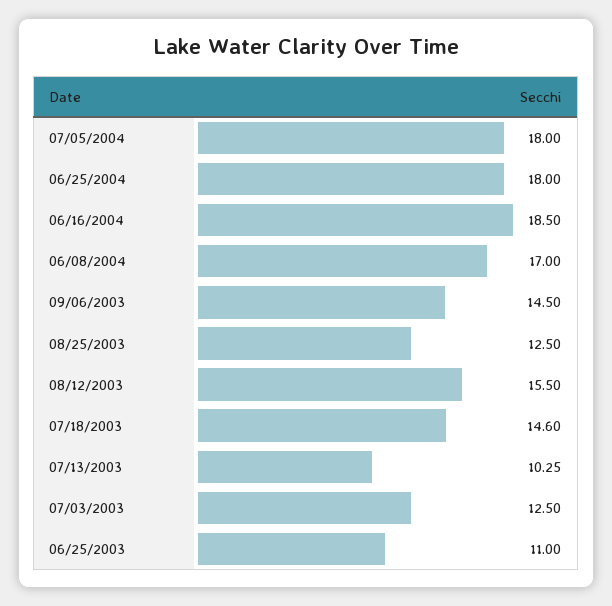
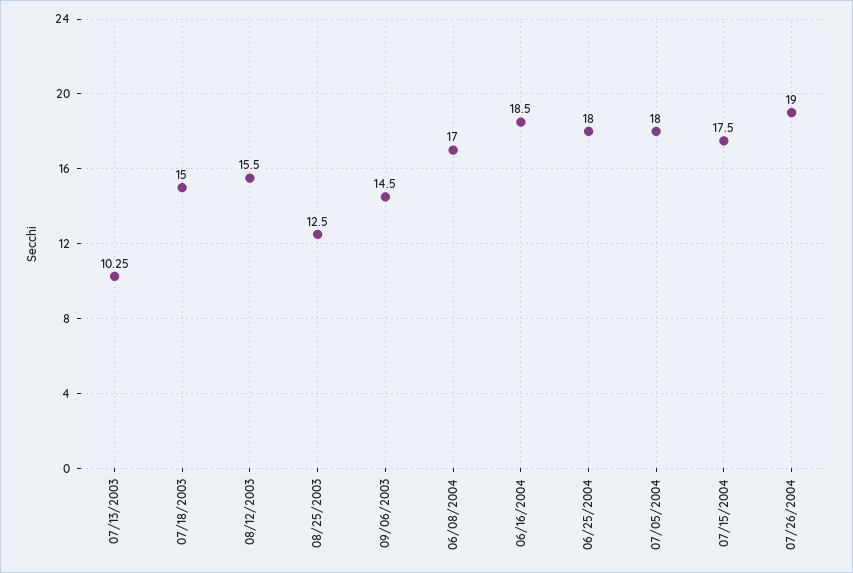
07/18/2003: 14.6 -> 15
07/03/2003: 12.5 -> none
06/25/2003: 11 -> none
07/15/2004: none -> 17.5
07/26/2004: none -> 19

